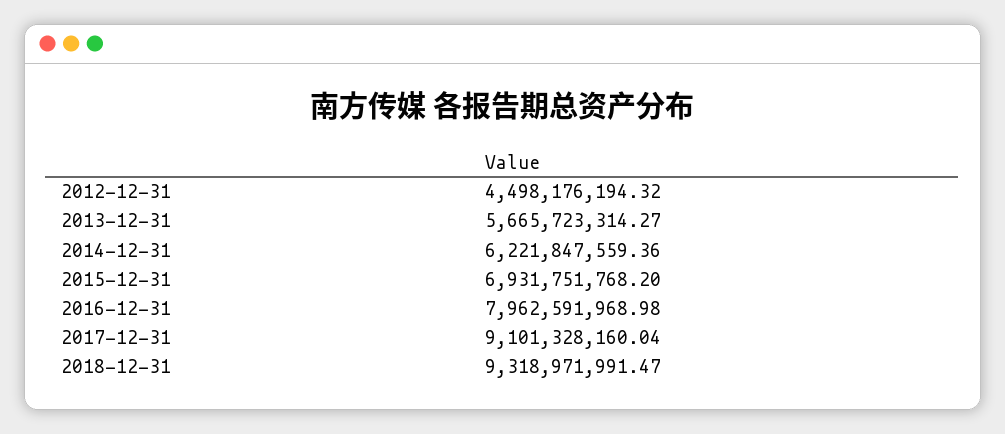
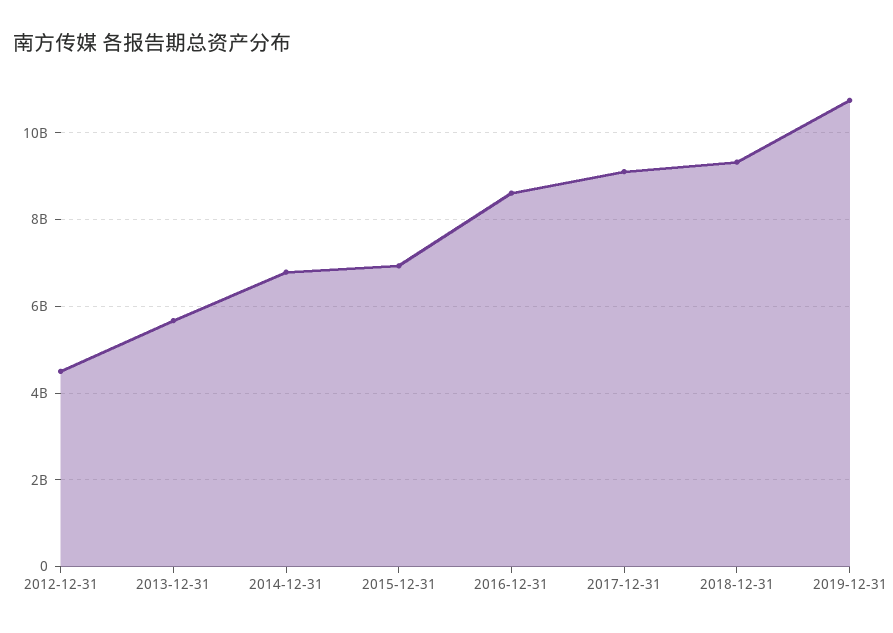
2014-12-31: 6221847559.36 -> 6800000000
2016-12-31: 7962591968.98 -> 8600000000
2019-12-31: none -> 10800000000

